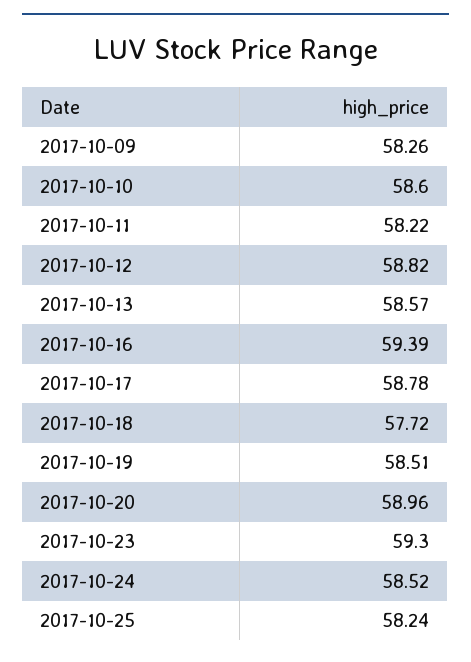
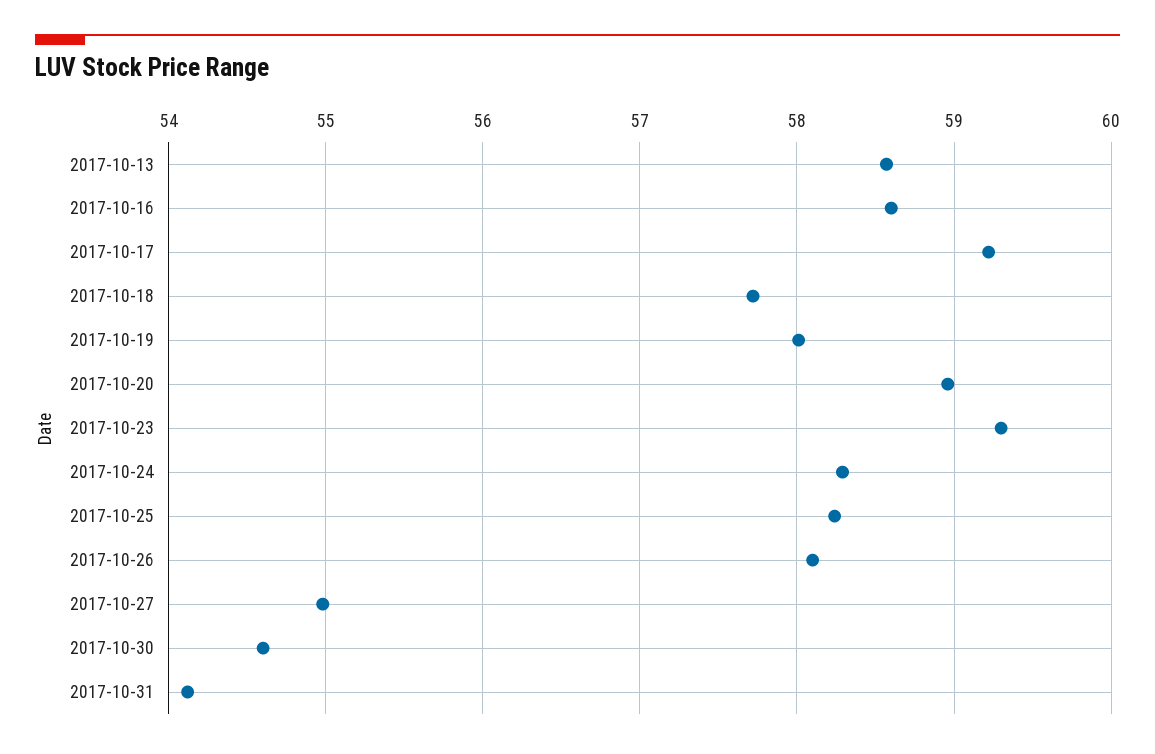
2017-10-09: 58.26 -> none
2017-10-10: 58.6 -> none
2017-10-11: 58.22 -> none
2017-10-12: 58.82 -> none
2017-10-16: 59.39 -> 58.6
2017-10-17: 58.78 -> 59.2
2017-10-19: 58.51 -> 58
2017-10-24: 58.52 -> 58.3
2017-10-26: none -> 58.1
2017-10-27: none -> 55
2017-10-30: none -> 54.6
2017-10-31: none -> 54.1

